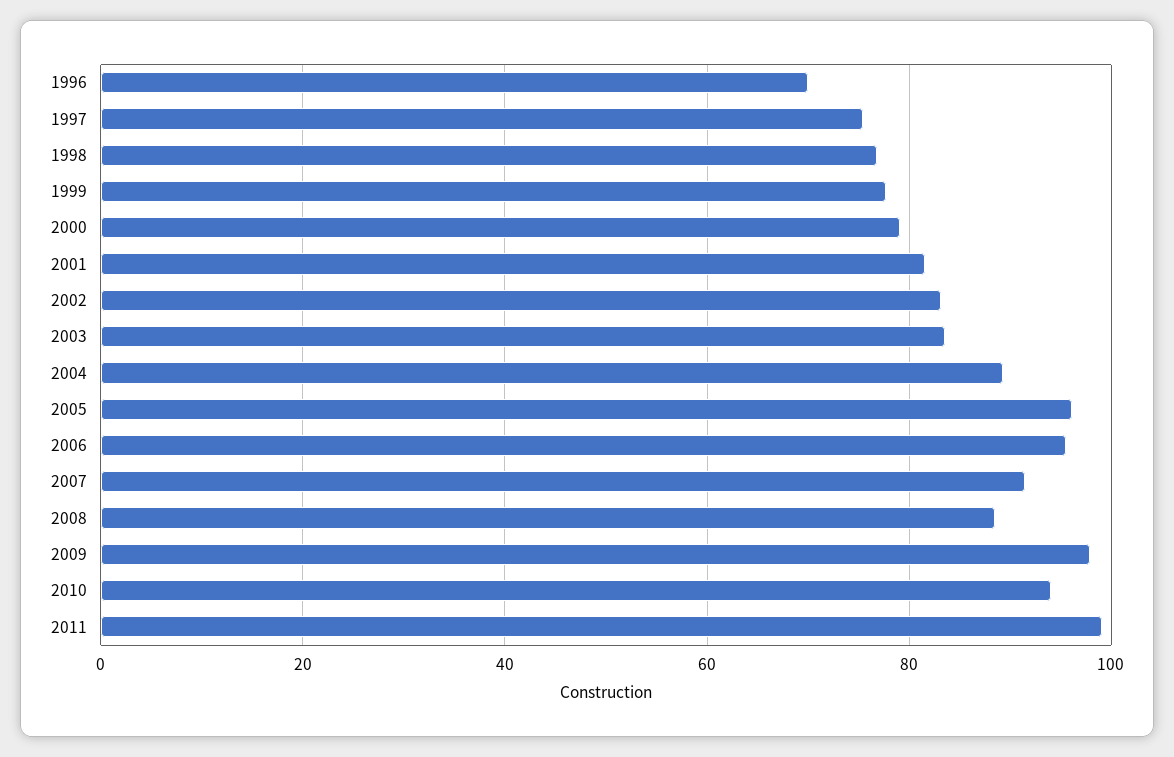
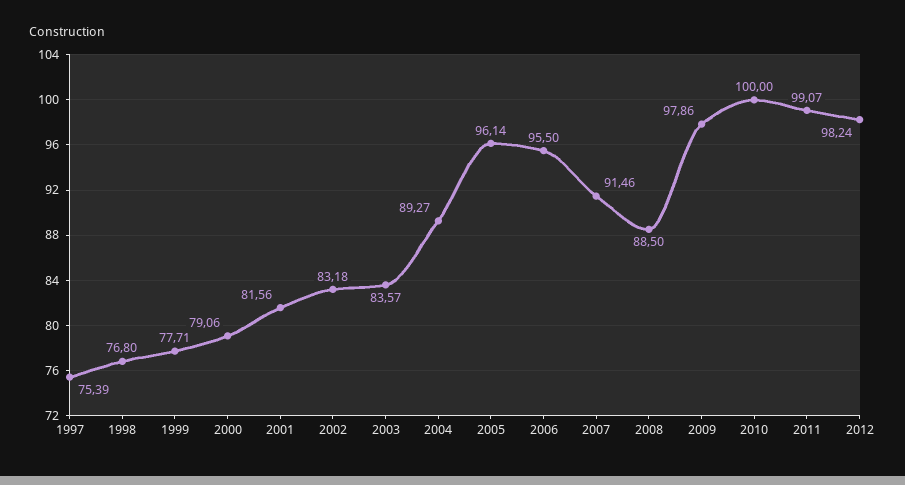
1996: 70 -> none
2010: 94 -> 100
2012: none -> 98.24

